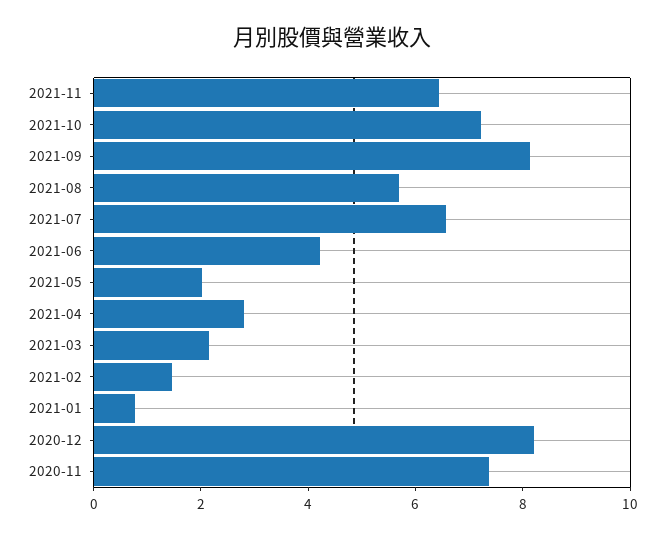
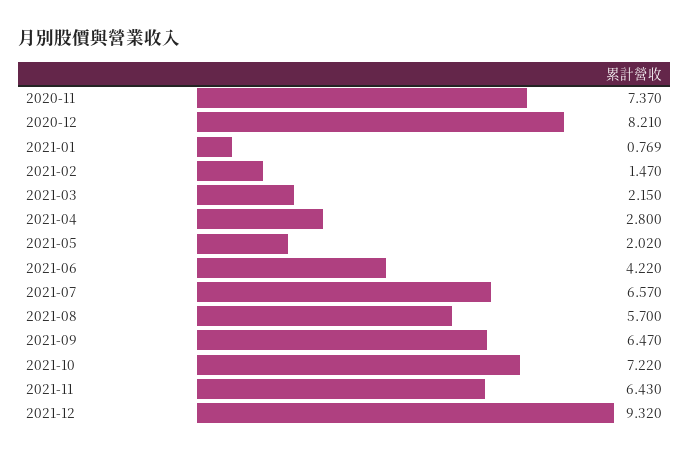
2021-09: 8 -> 6.47
2021-12: none -> 9.32

